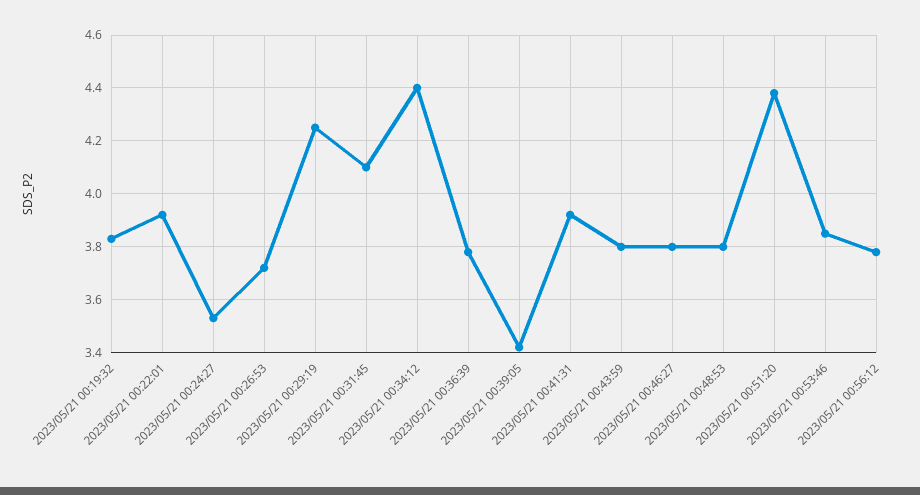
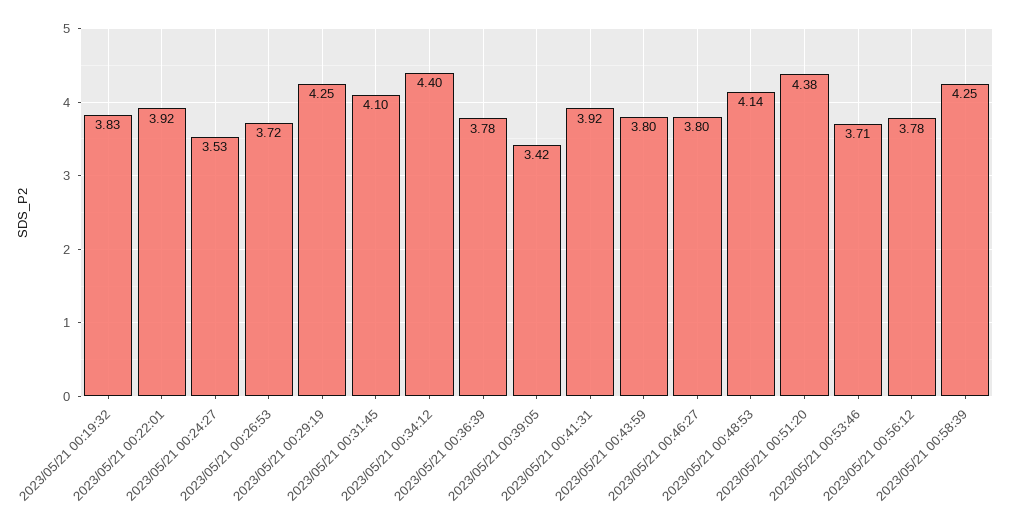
2023/05/21 00:48:53: 3.8 -> 4.14
2023/05/21 00:53:46: 3.85 -> 3.71
2023/05/21 00:58:39: none -> 4.25

